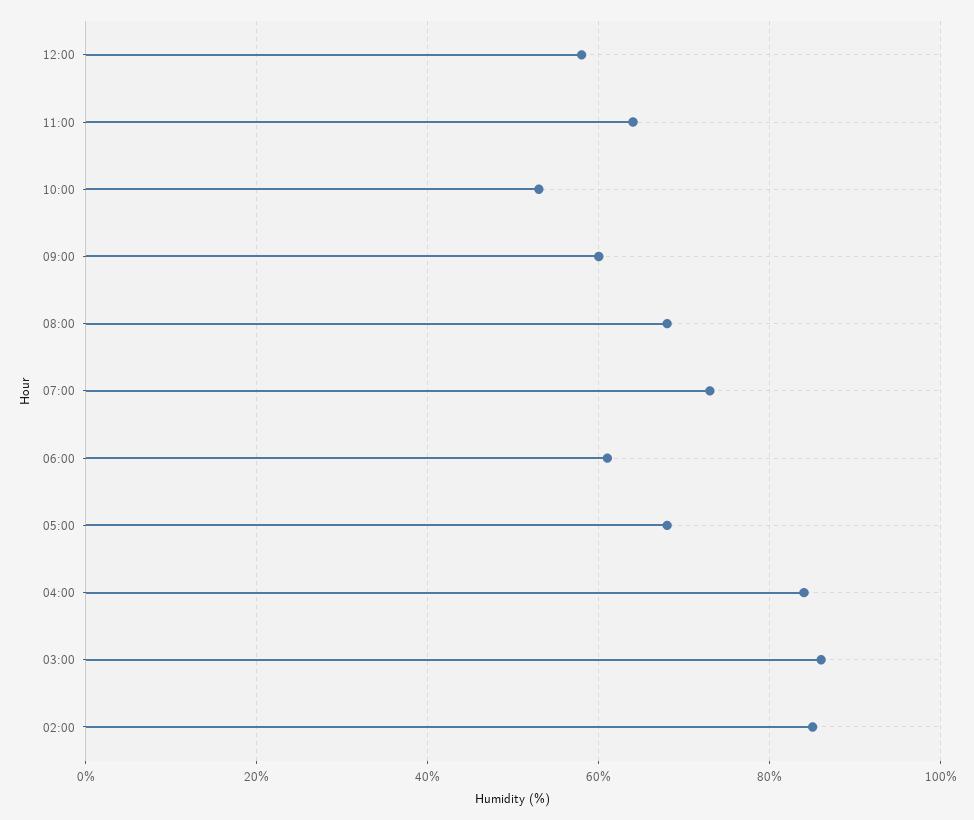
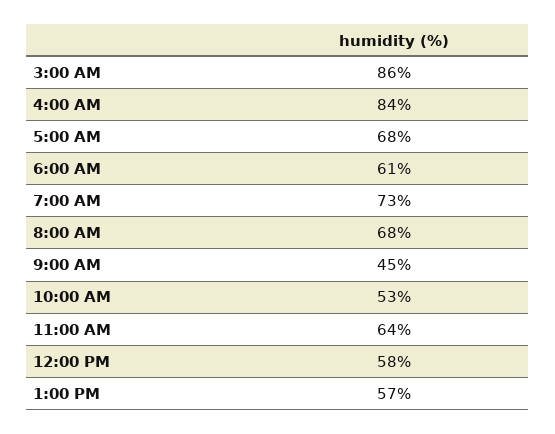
09:00: 60 -> 45
02:00: 85 -> none
1:00 PM: none -> 57

